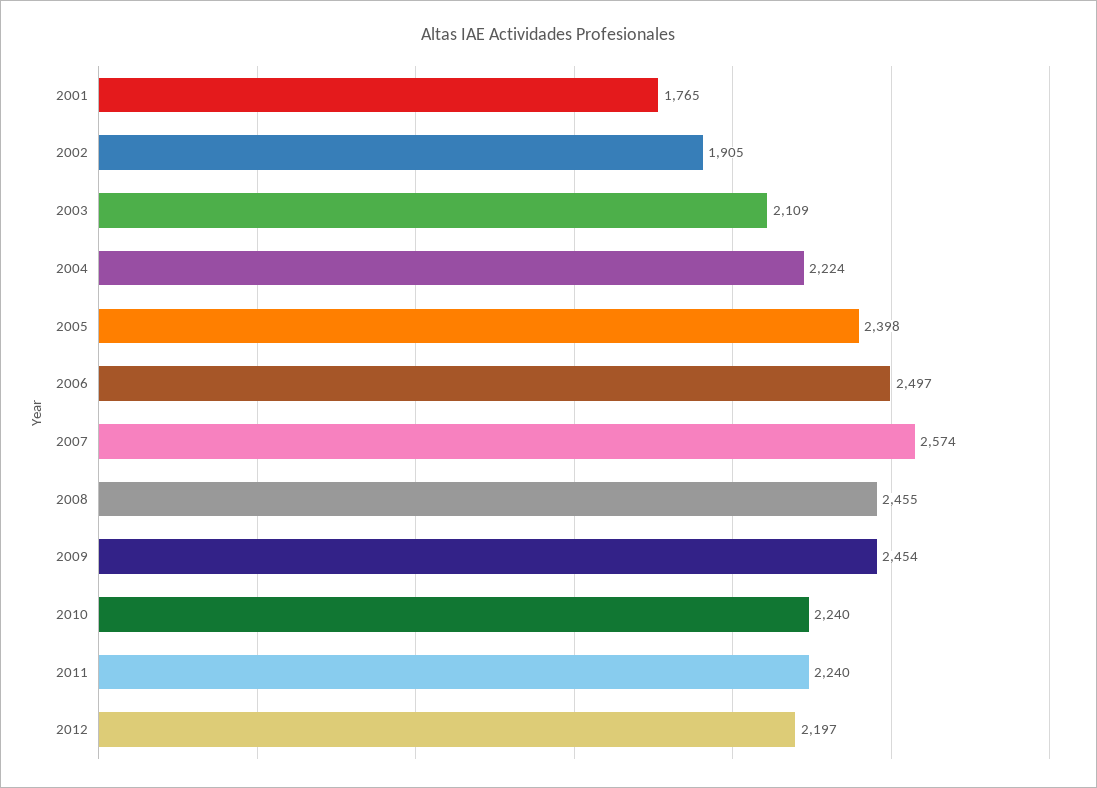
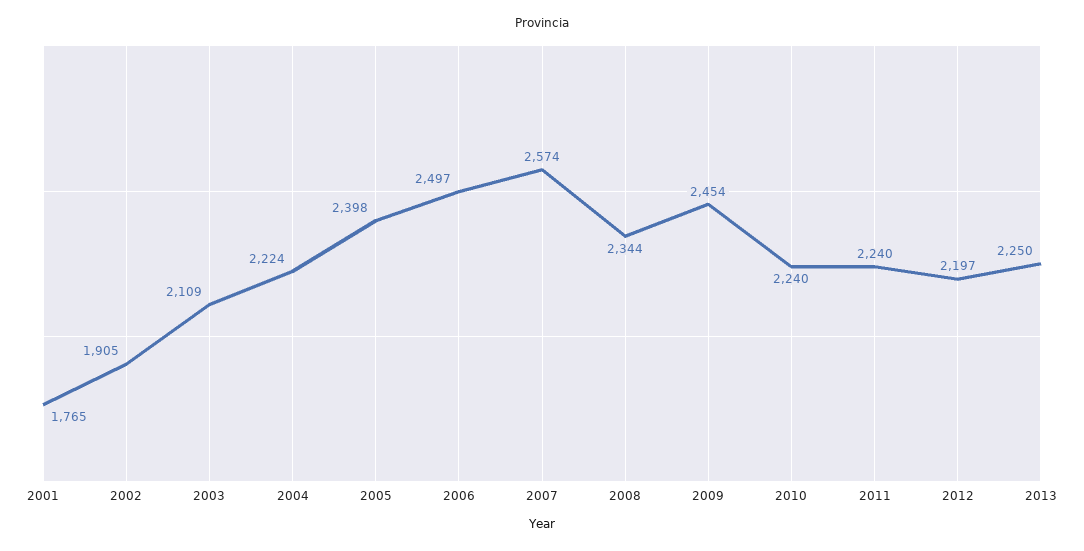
2008: 2455 -> 2344
2013: none -> 2250

